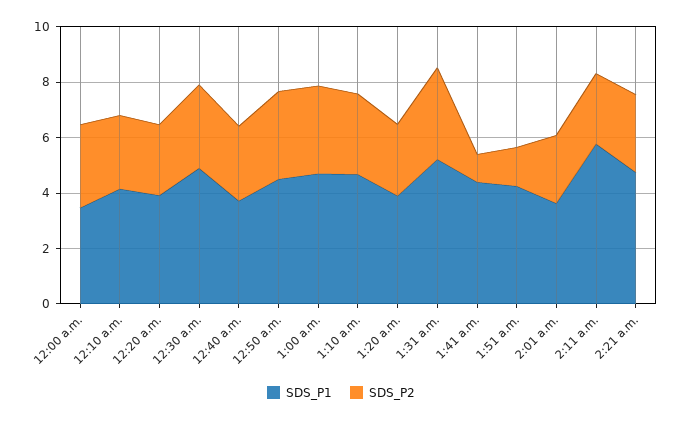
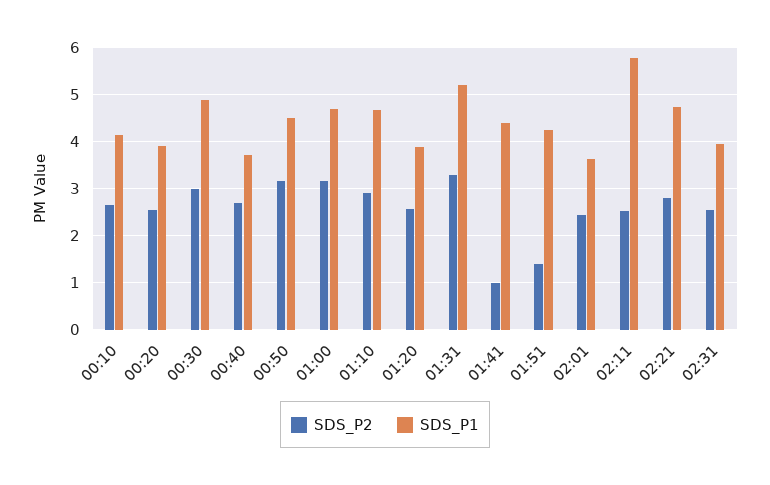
SDS_P1, 12:00 a.m.: 3.5 -> none
SDS_P2, 12:00 a.m.: 3 -> none
SDS_P2, 02:31: none -> 2.6
SDS_P1, 02:31: none -> 4

